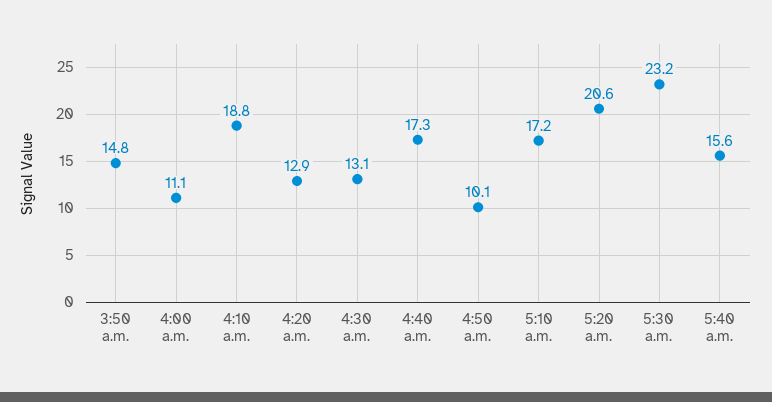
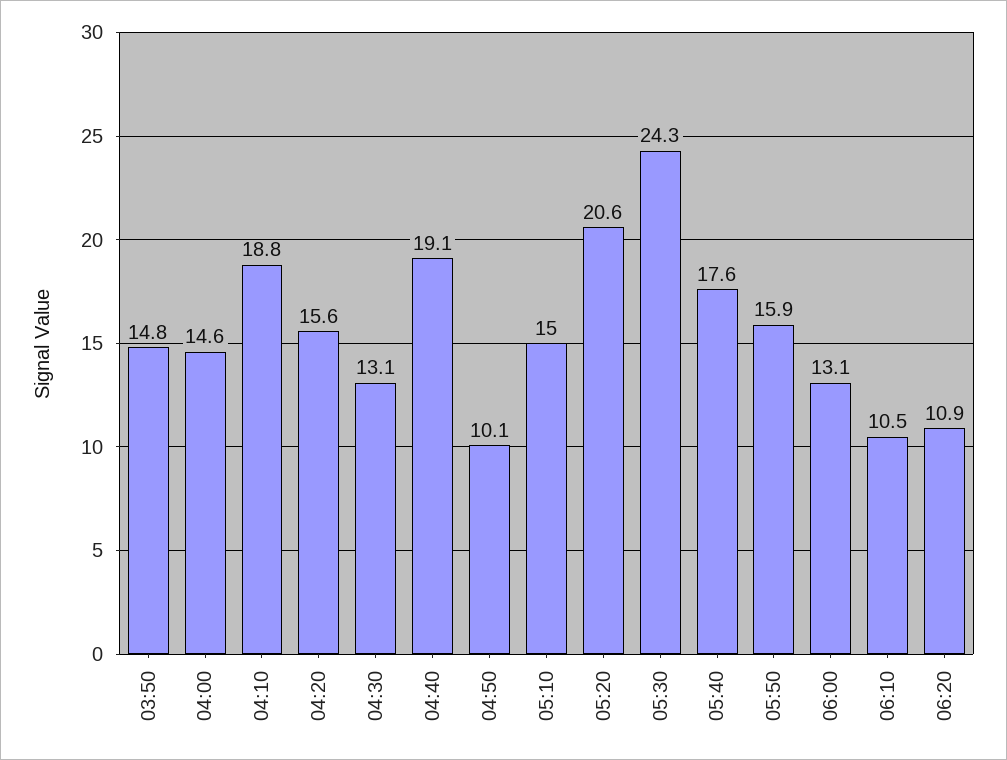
4:00 a.m.: 11.1 -> 14.6
4:20 a.m.: 12.9 -> 15.6
4:40 a.m.: 17.3 -> 19.1
5:10 a.m.: 17.2 -> 15
5:30 a.m.: 23.2 -> 24.3
5:40 a.m.: 15.6 -> 17.6
05:50: none -> 15.9
06:00: none -> 13.1
06:10: none -> 10.5
06:20: none -> 10.9

